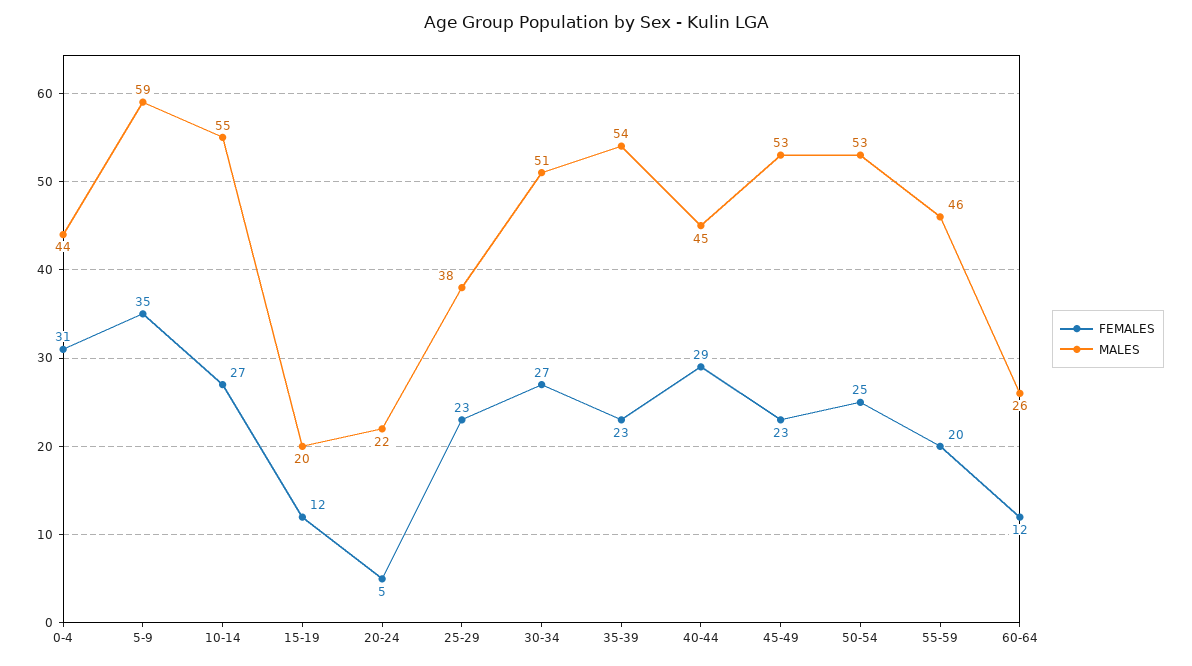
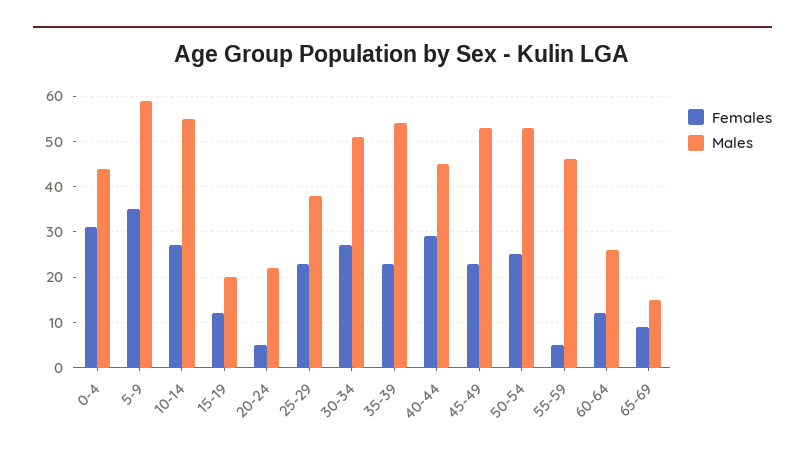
FEMALES, 55-59: 20 -> 5
FEMALES, 65-69: none -> 10
MALES, 65-69: none -> 15

